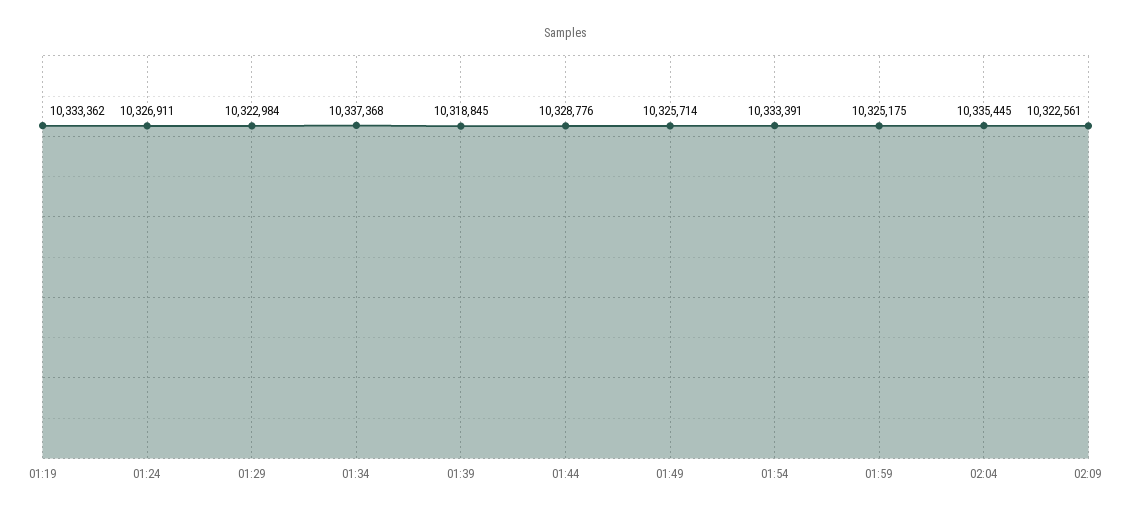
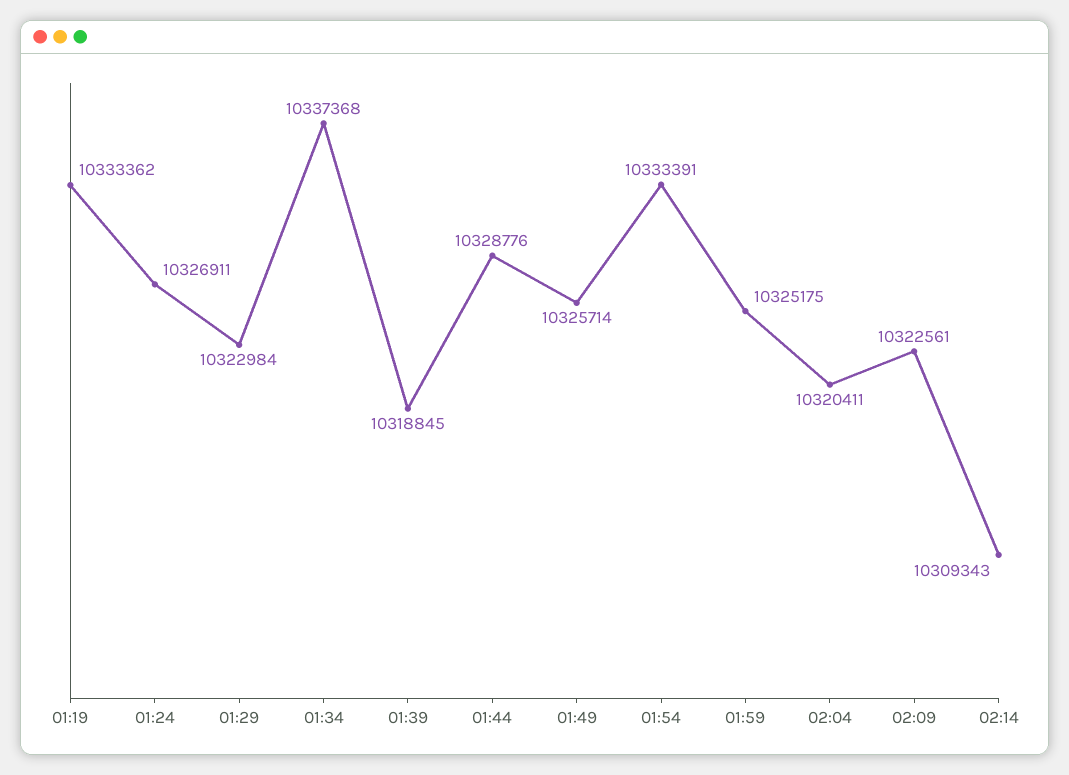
02:04: 10335445 -> 10320411
02:14: none -> 10309343

